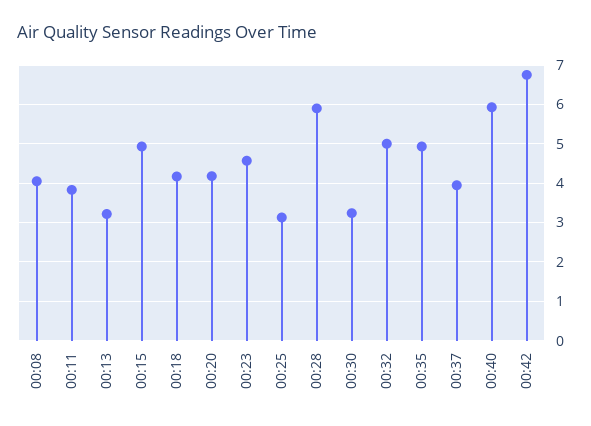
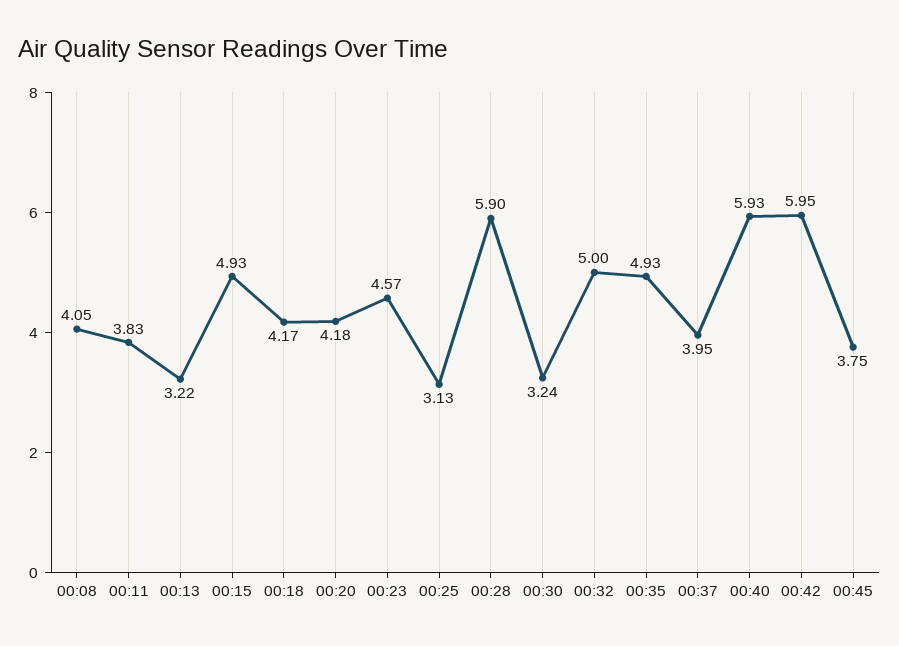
00:42: 6.8 -> 5.95
00:45: none -> 3.75

